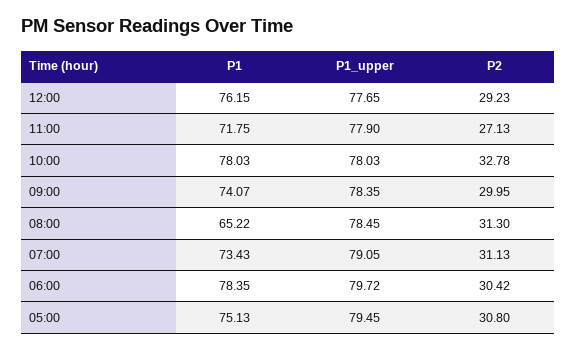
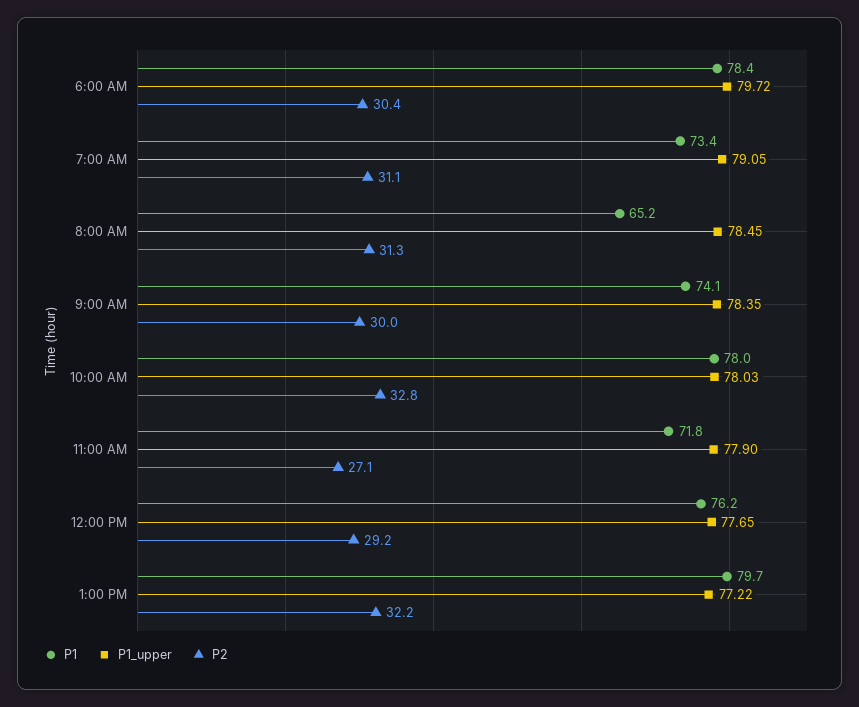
P1, 05:00: 75.13 -> none
P1_upper, 05:00: 79.45 -> none
P2, 05:00: 30.8 -> none
P1, 1:00 PM: none -> 79.7
P1_upper, 1:00 PM: none -> 77.22
P2, 1:00 PM: none -> 32.2

